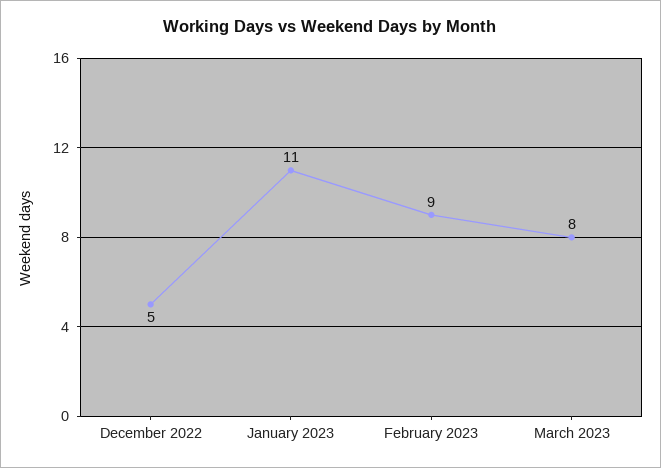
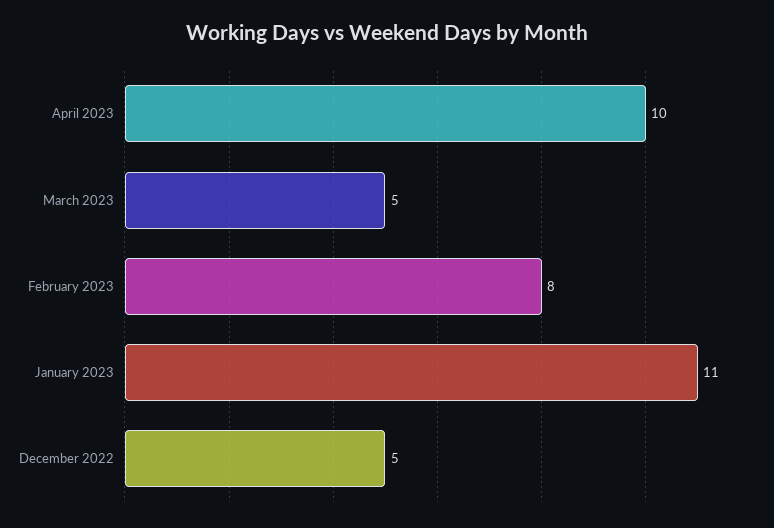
February 2023: 9 -> 8
March 2023: 8 -> 5
April 2023: none -> 10

